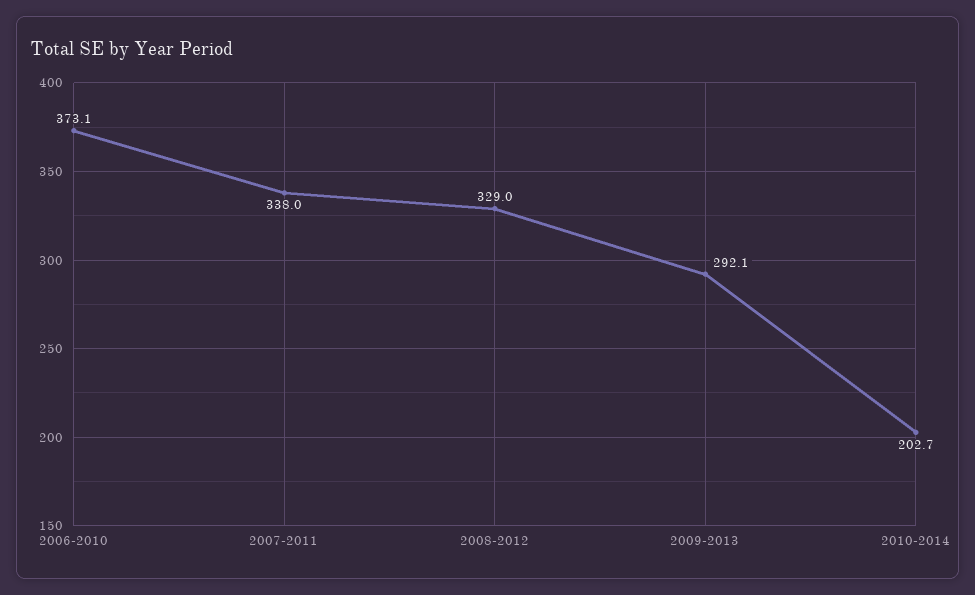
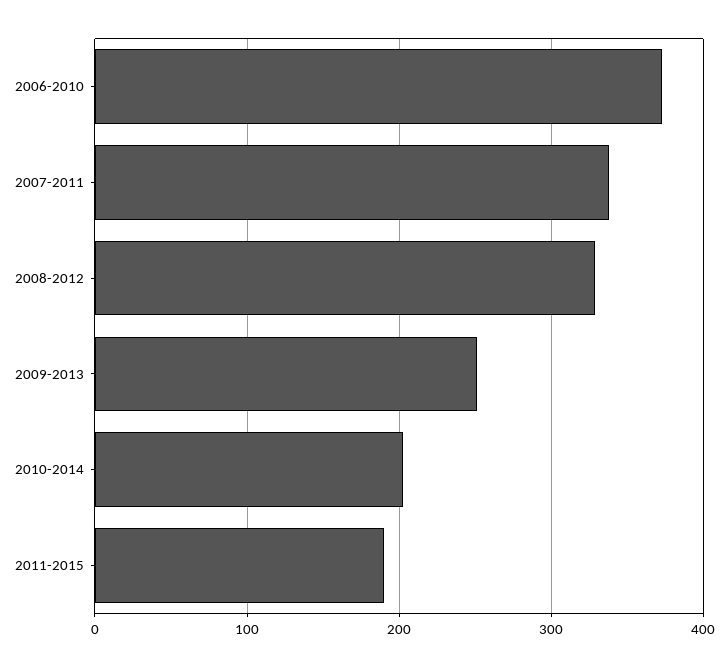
2009-2013: 292.1 -> 250
2011-2015: none -> 190

